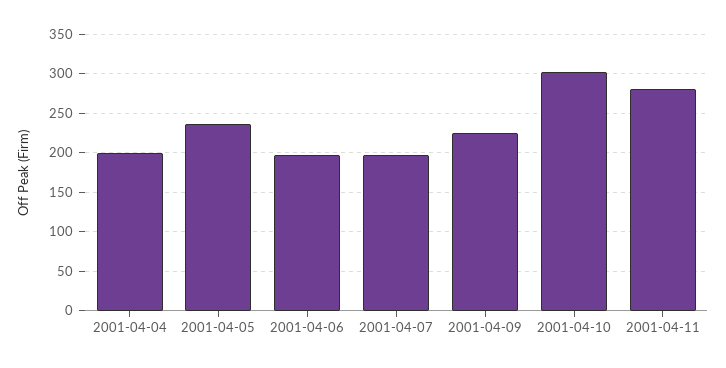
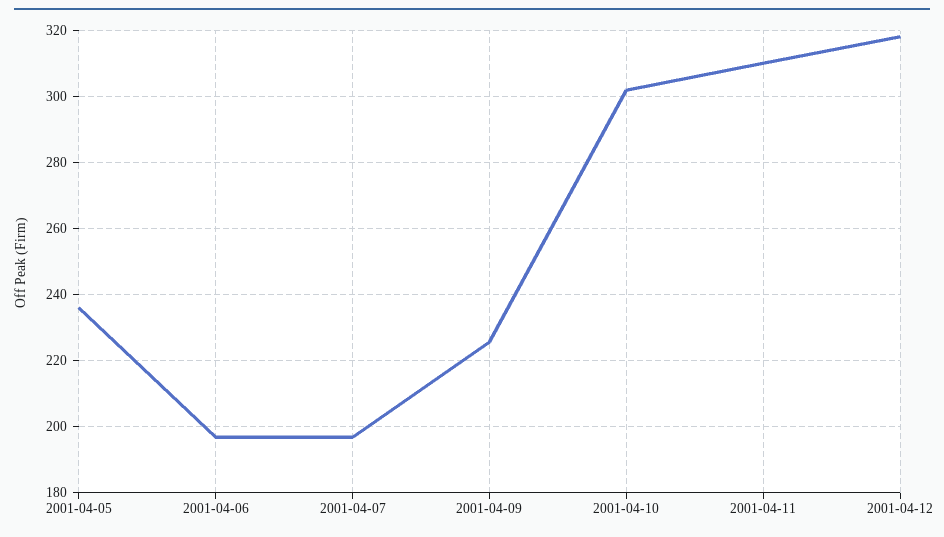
2001-04-04: 200 -> none
2001-04-11: 280 -> 310
2001-04-12: none -> 318

